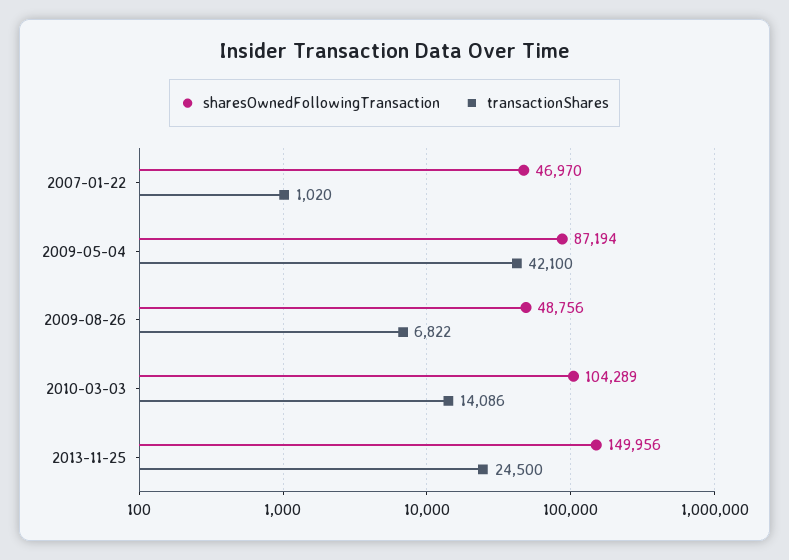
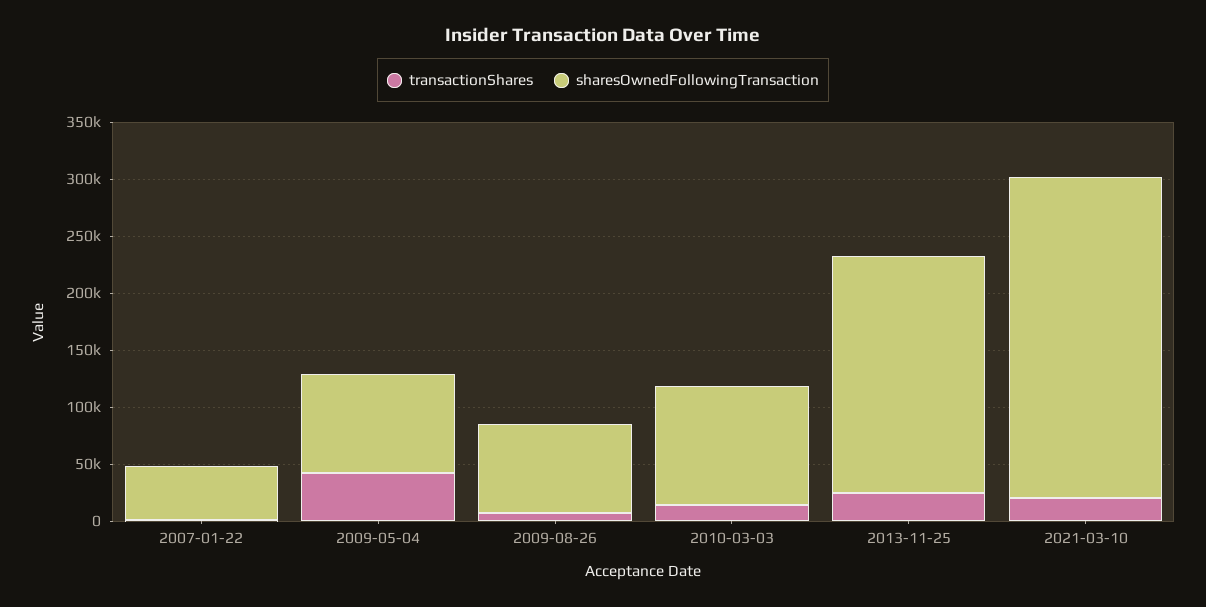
sharesOwnedFollowingTransaction, 2009-08-26: 48756 -> 80000
sharesOwnedFollowingTransaction, 2013-11-25: 149956 -> 210000
transactionShares, 2021-03-10: none -> 20000
sharesOwnedFollowingTransaction, 2021-03-10: none -> 280000

